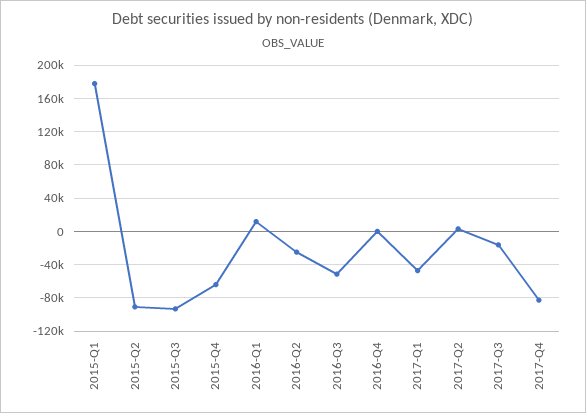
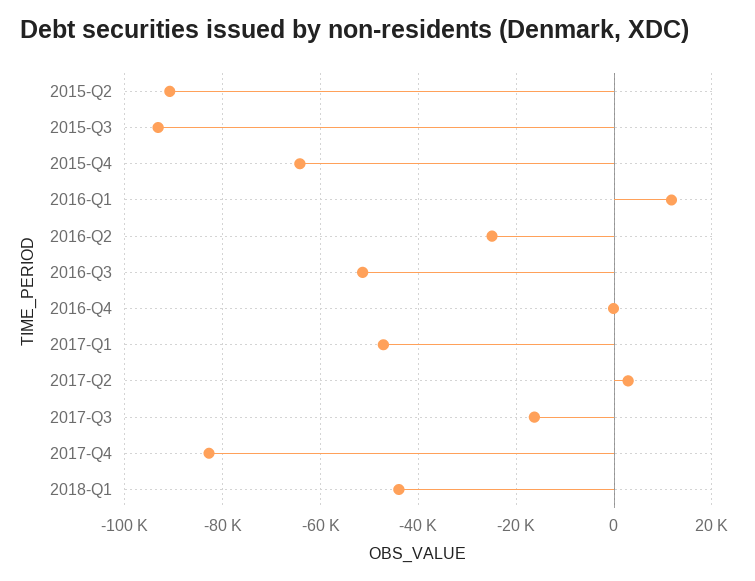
2015-Q1: 180000 -> none
2018-Q1: none -> -44000

